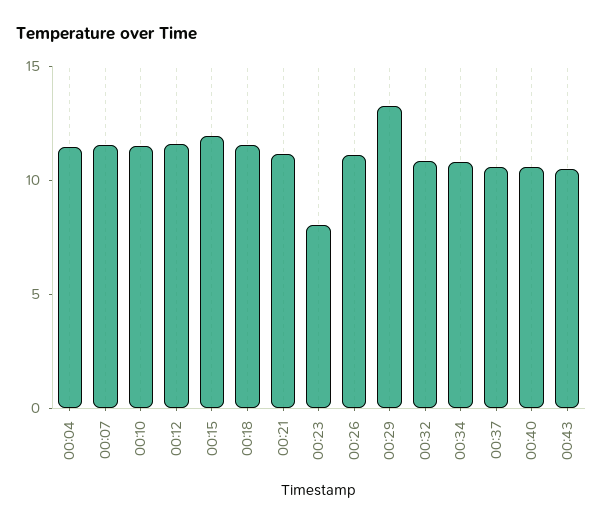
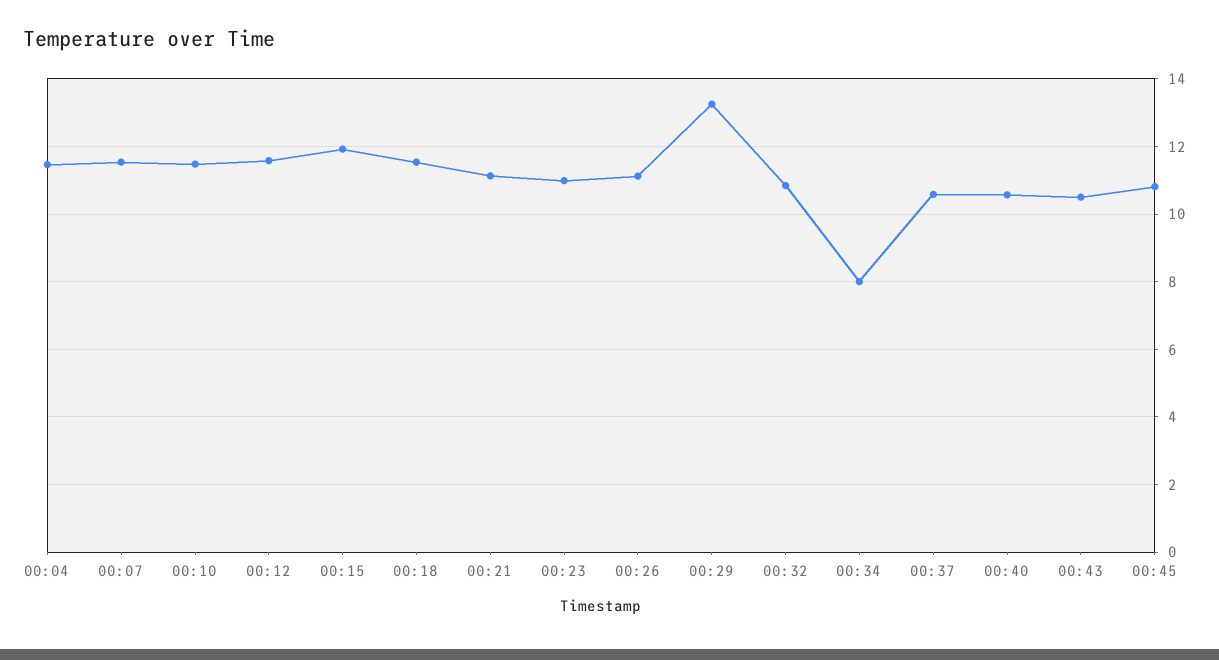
00:23: 8 -> 11
00:34: 11 -> 8
00:45: none -> 10.8

